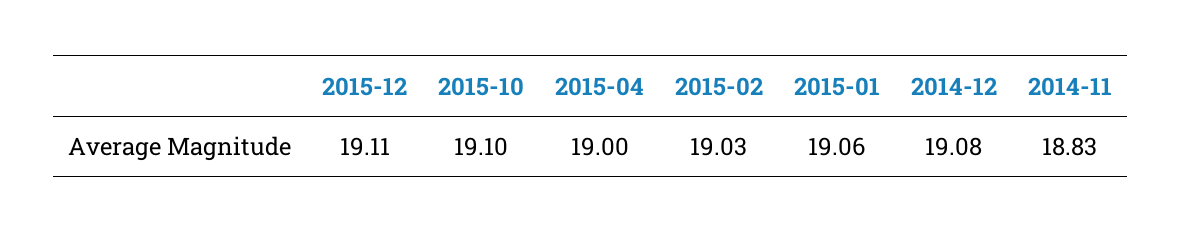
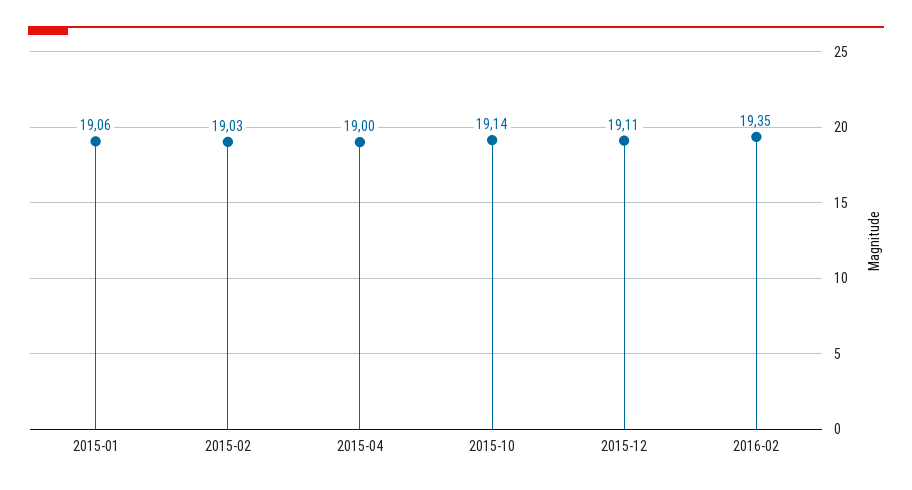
2015-10: 19.1 -> 19.14
2014-12: 19.08 -> none
2014-11: 18.83 -> none
2016-02: none -> 19.35

